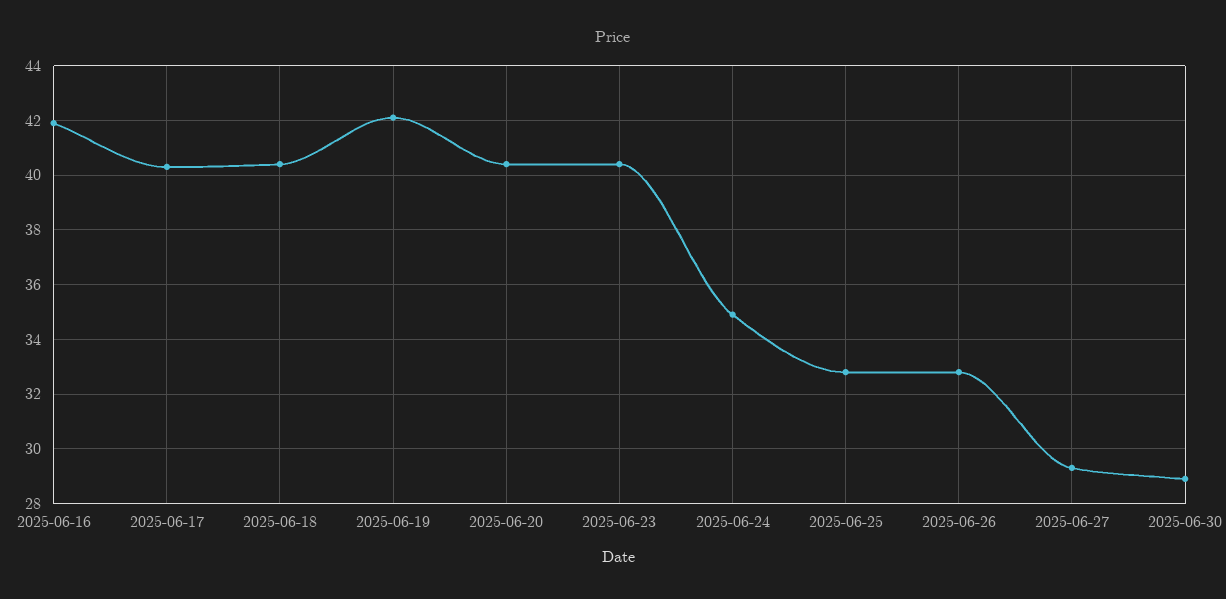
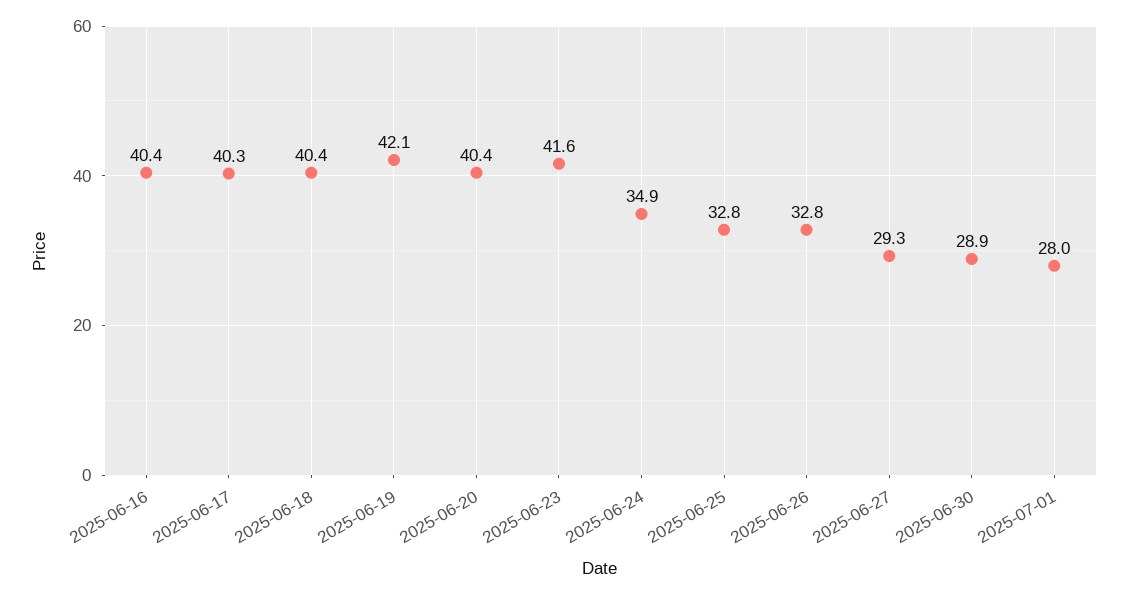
2025-06-16: 42 -> 40.4
2025-06-23: 40.5 -> 41.6
2025-07-01: none -> 28

